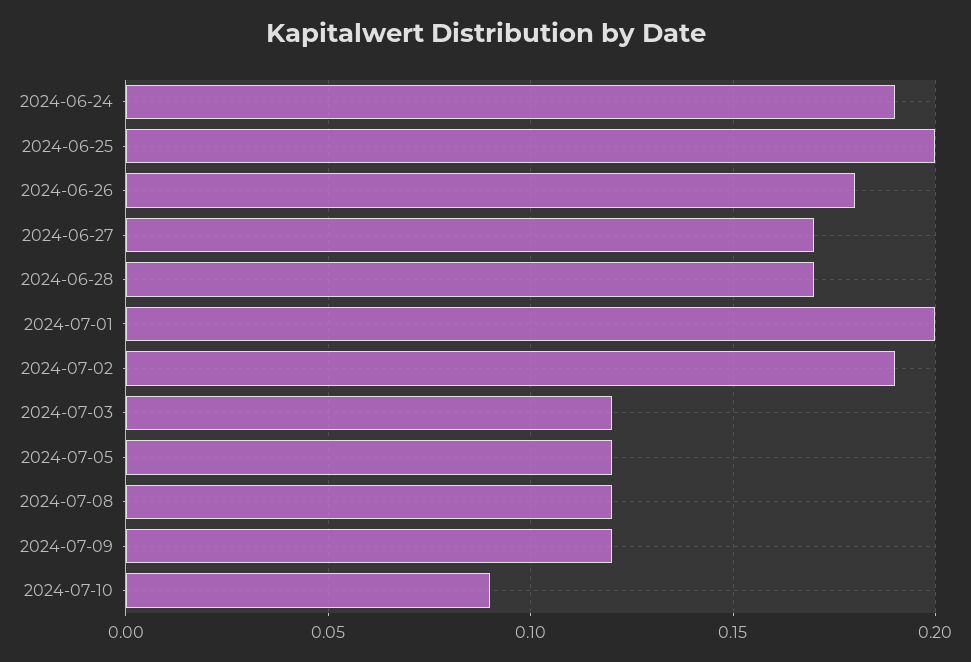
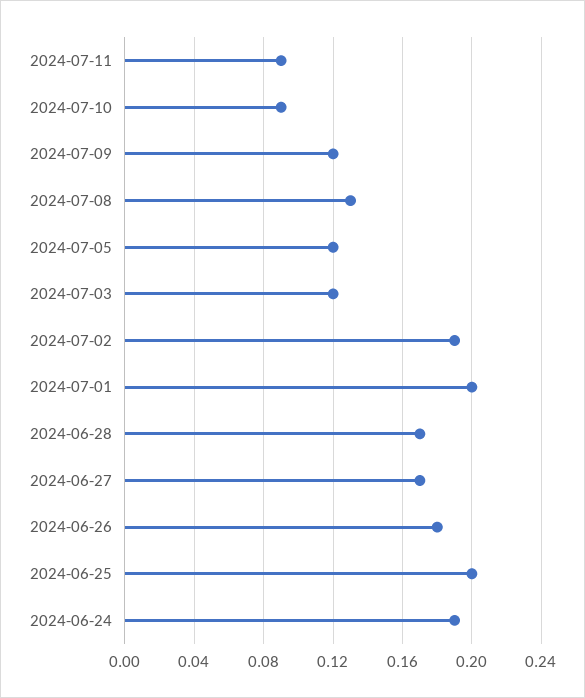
2024-07-08: 0.12 -> 0.13
2024-07-11: none -> 0.09

